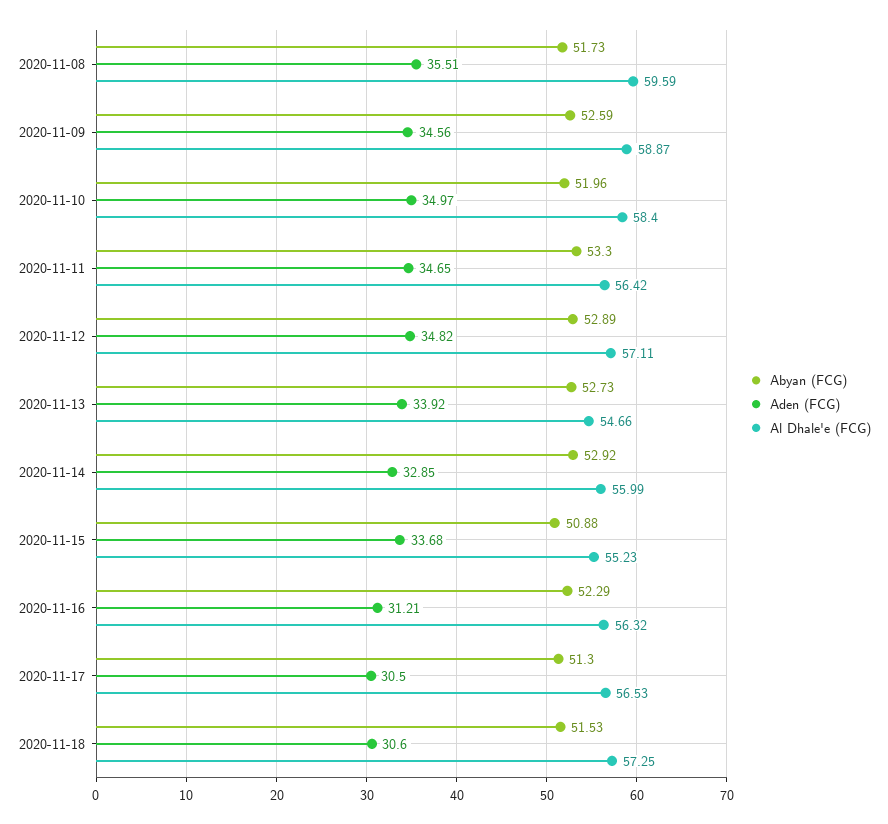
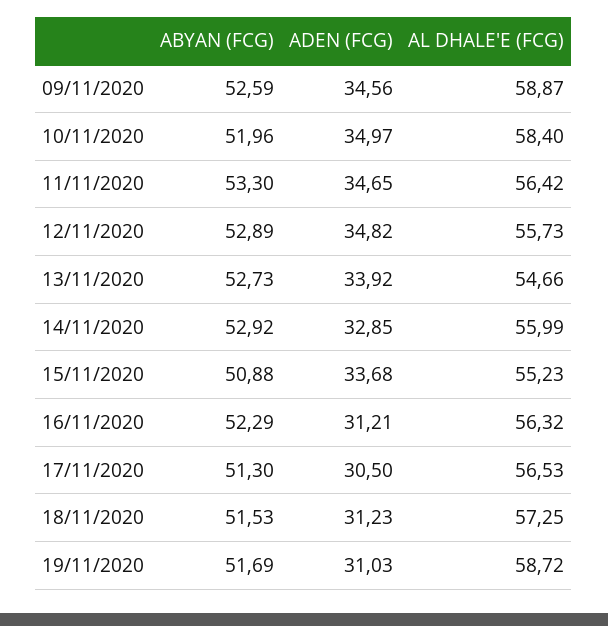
Abyan (FCG), 2020-11-08: 51.73 -> none
Aden (FCG), 2020-11-08: 35.51 -> none
Al Dhale'e (FCG), 2020-11-08: 59.59 -> none
Al Dhale'e (FCG), 2020-11-12: 57.11 -> 55.73
Aden (FCG), 2020-11-18: 30.6 -> 31.23
Abyan (FCG), 19/11/2020: none -> 51.69
Aden (FCG), 19/11/2020: none -> 31.03
Al Dhale'e (FCG), 19/11/2020: none -> 58.72

